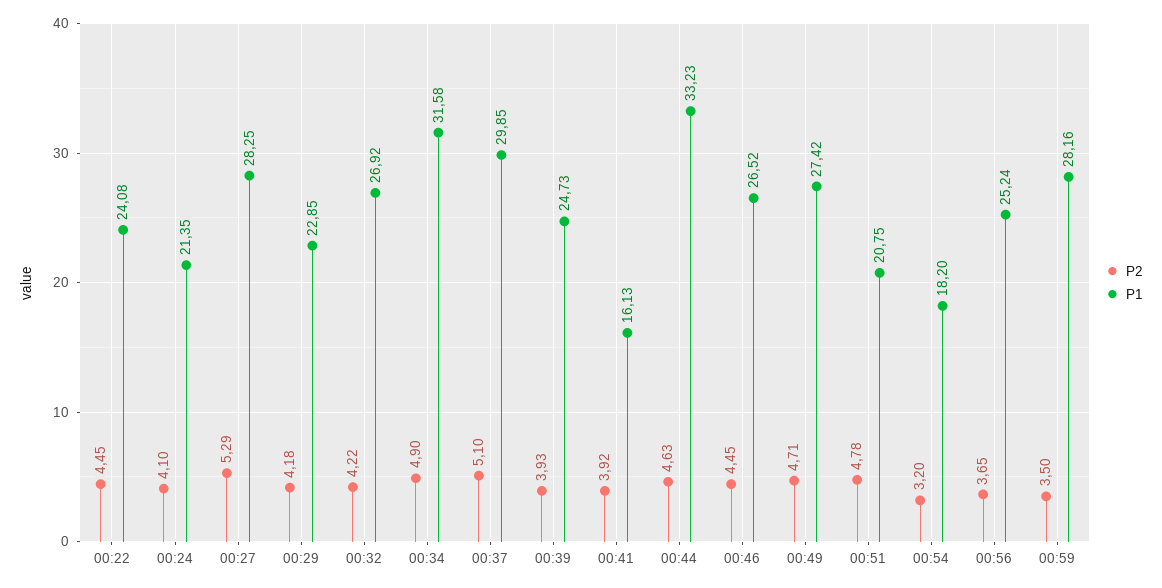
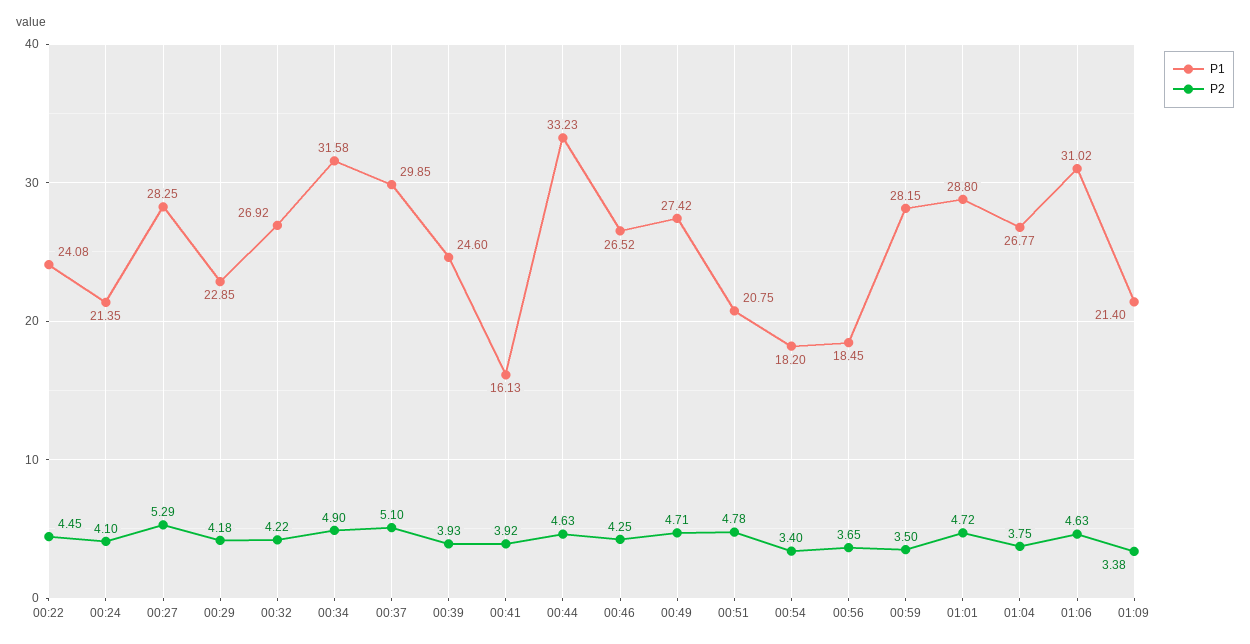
P1, 00:39: 24.73 -> 24.6
P2, 00:46: 4.45 -> 4.25
P2, 00:54: 3.2 -> 3.4
P1, 00:56: 25.24 -> 18.45
P1, 00:59: 28.16 -> 28.15
P1, 01:01: none -> 28.8
P2, 01:01: none -> 4.72
P1, 01:04: none -> 26.77
P2, 01:04: none -> 3.75
P1, 01:06: none -> 31.02
P2, 01:06: none -> 4.63
P1, 01:09: none -> 21.4
P2, 01:09: none -> 3.38

